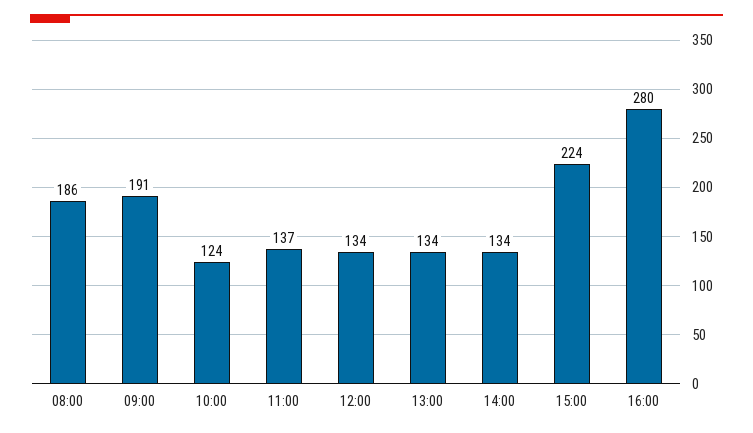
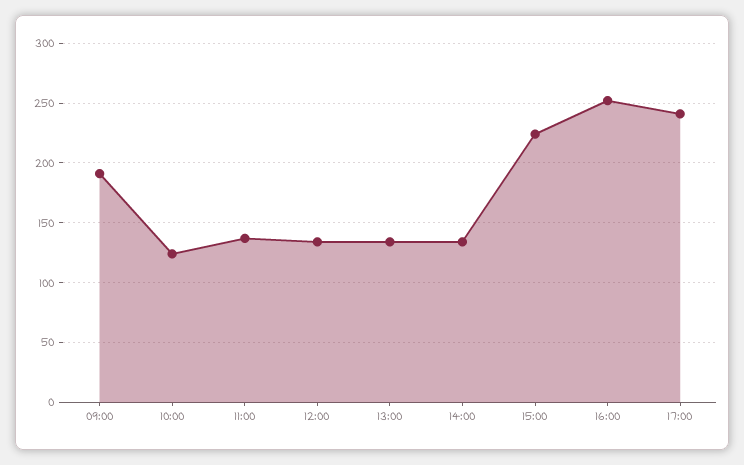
08:00: 186 -> none
16:00: 280 -> 250
17:00: none -> 240

